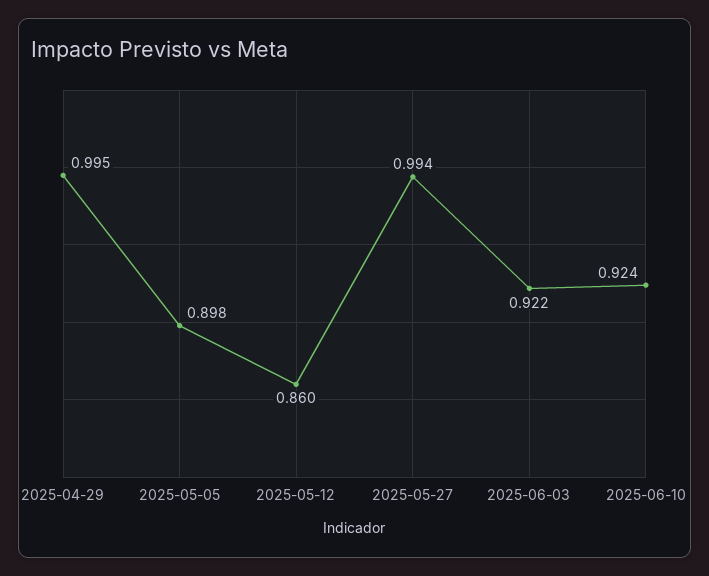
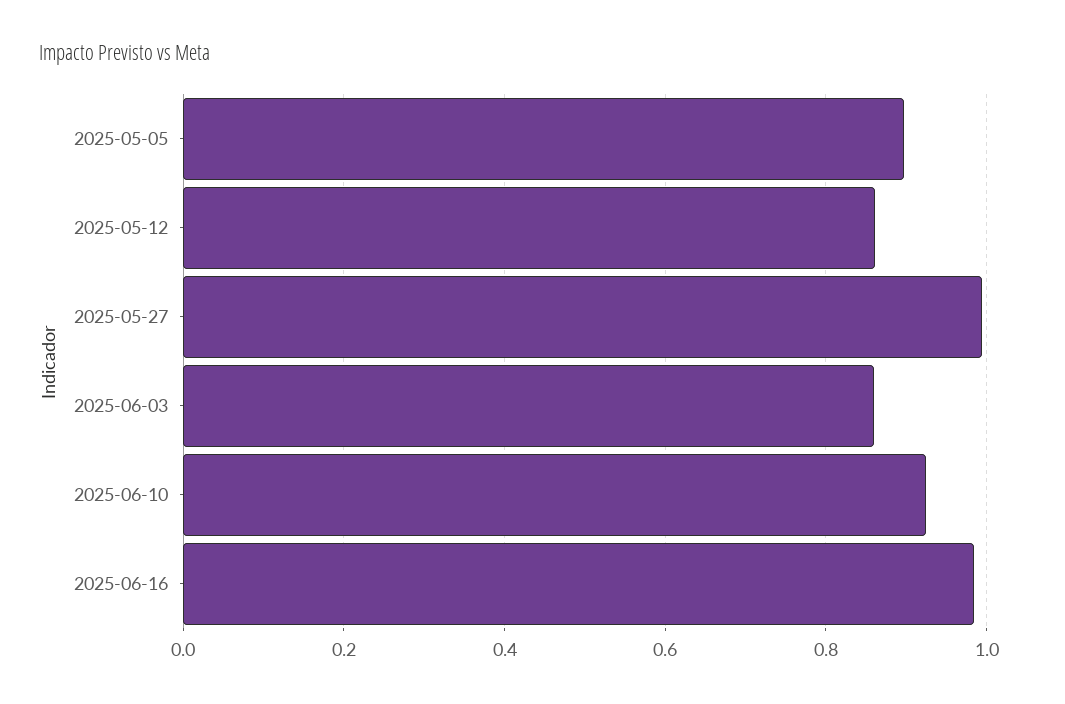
2025-04-29: 0.995 -> none
2025-06-03: 0.922 -> 0.86
2025-06-16: none -> 0.98

